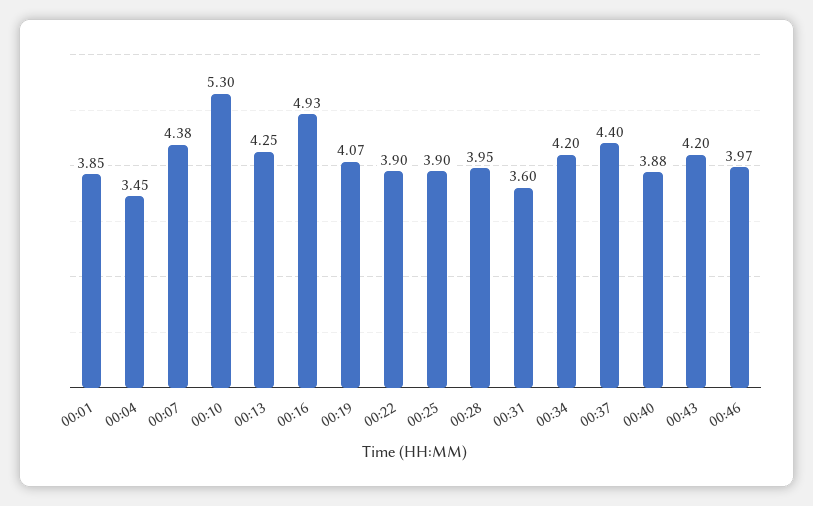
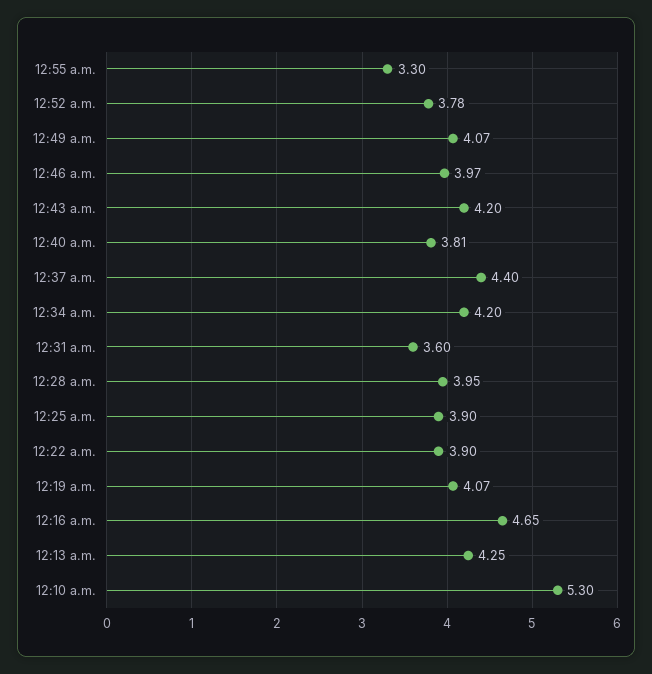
00:01: 3.85 -> none
00:04: 3.45 -> none
00:07: 4.38 -> none
00:16: 4.93 -> 4.65
00:40: 3.88 -> 3.81
12:55 a.m.: none -> 3.3
12:52 a.m.: none -> 3.78
12:49 a.m.: none -> 4.07

